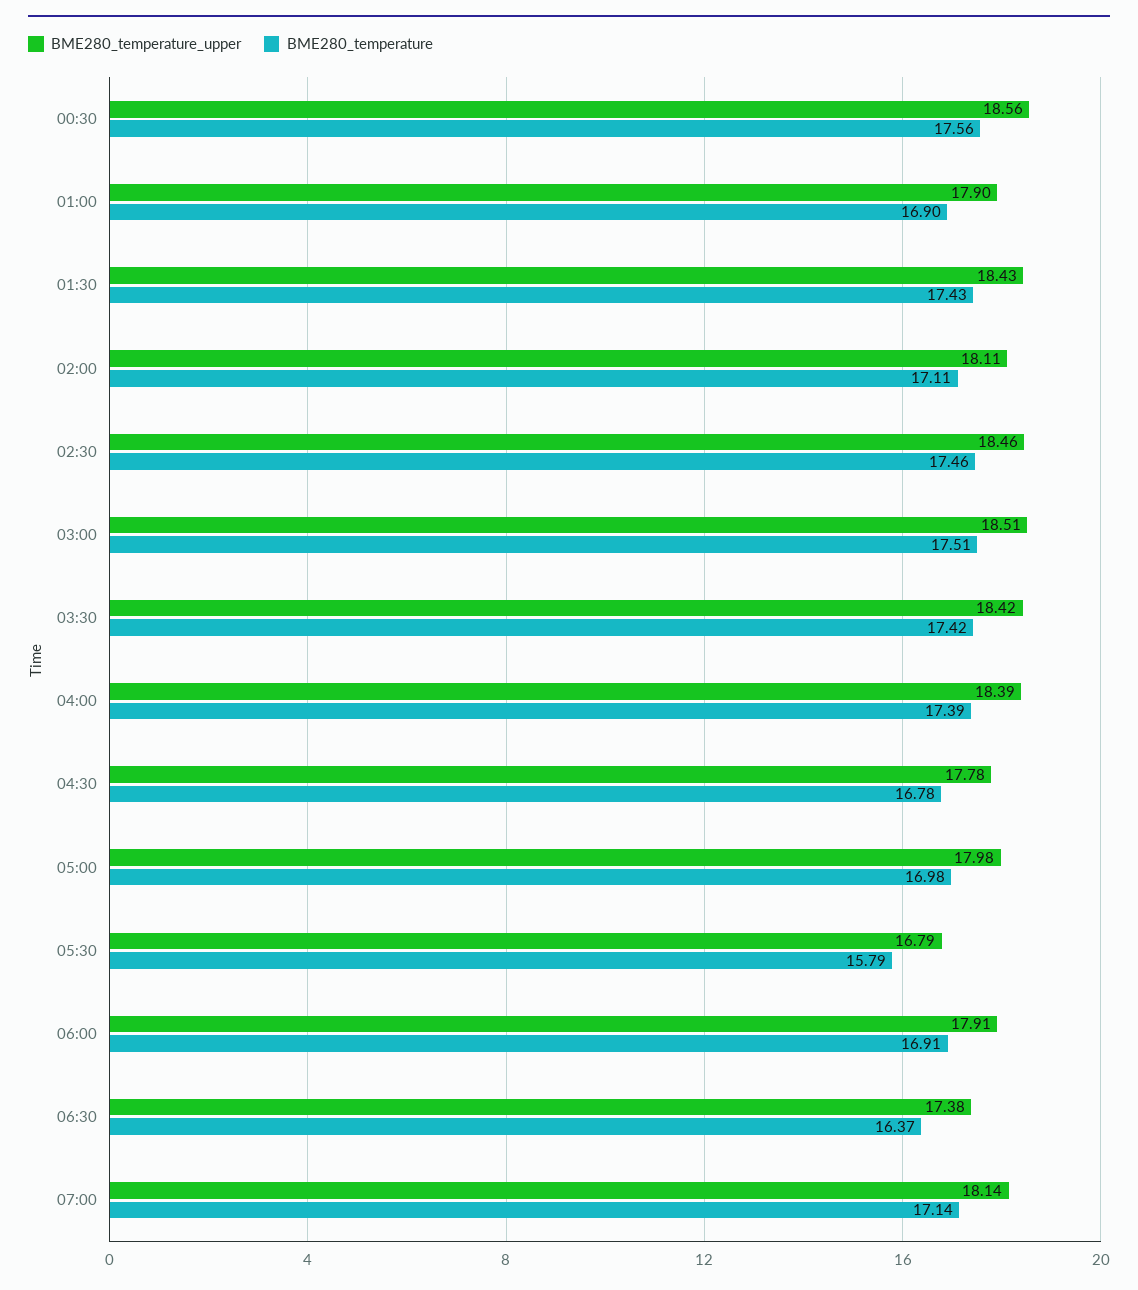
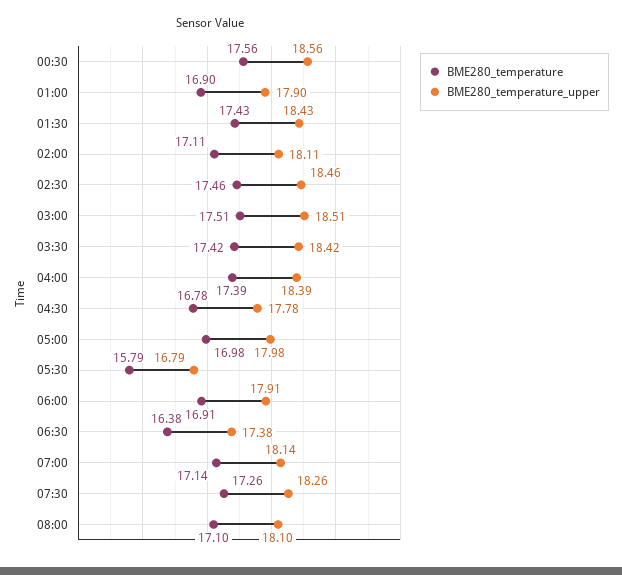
BME280_temperature, 06:30: 16.37 -> 16.38
BME280_temperature, 07:30: none -> 17.26
BME280_temperature_upper, 07:30: none -> 18.26
BME280_temperature, 08:00: none -> 17.1
BME280_temperature_upper, 08:00: none -> 18.1

